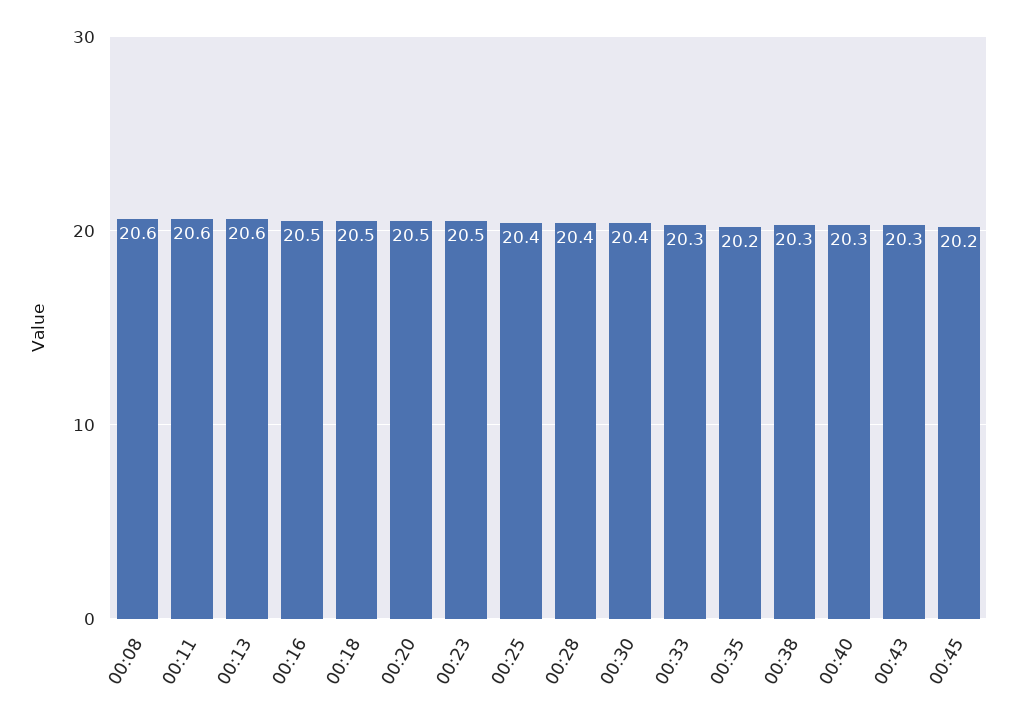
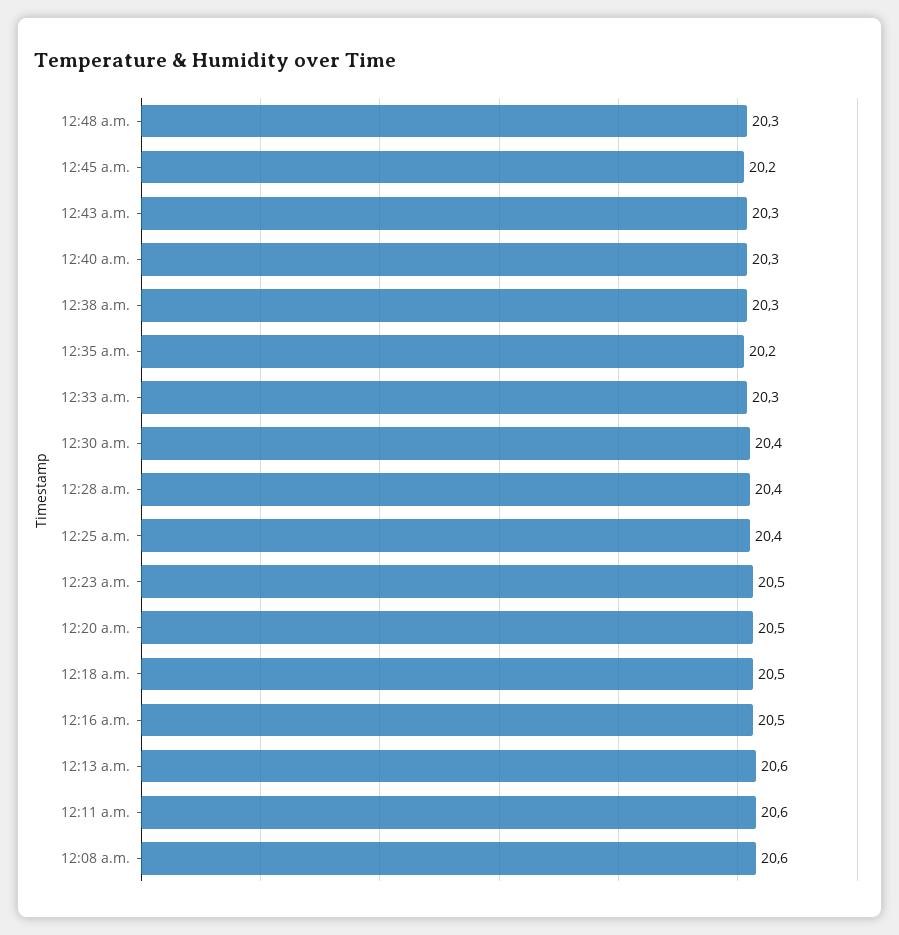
12:48 a.m.: none -> 20.3

